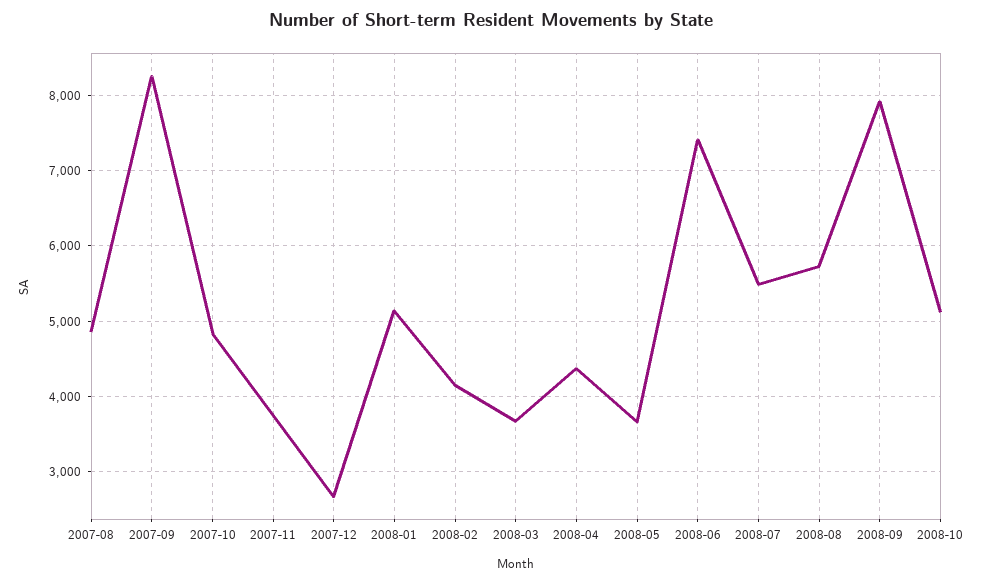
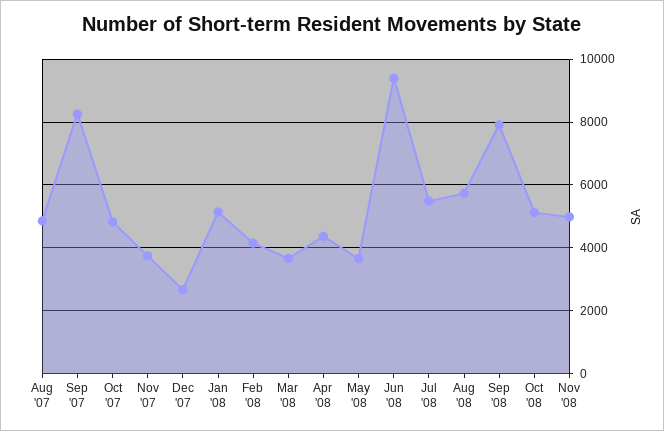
2008-06: 7400 -> 9400
Nov '08: none -> 5000

